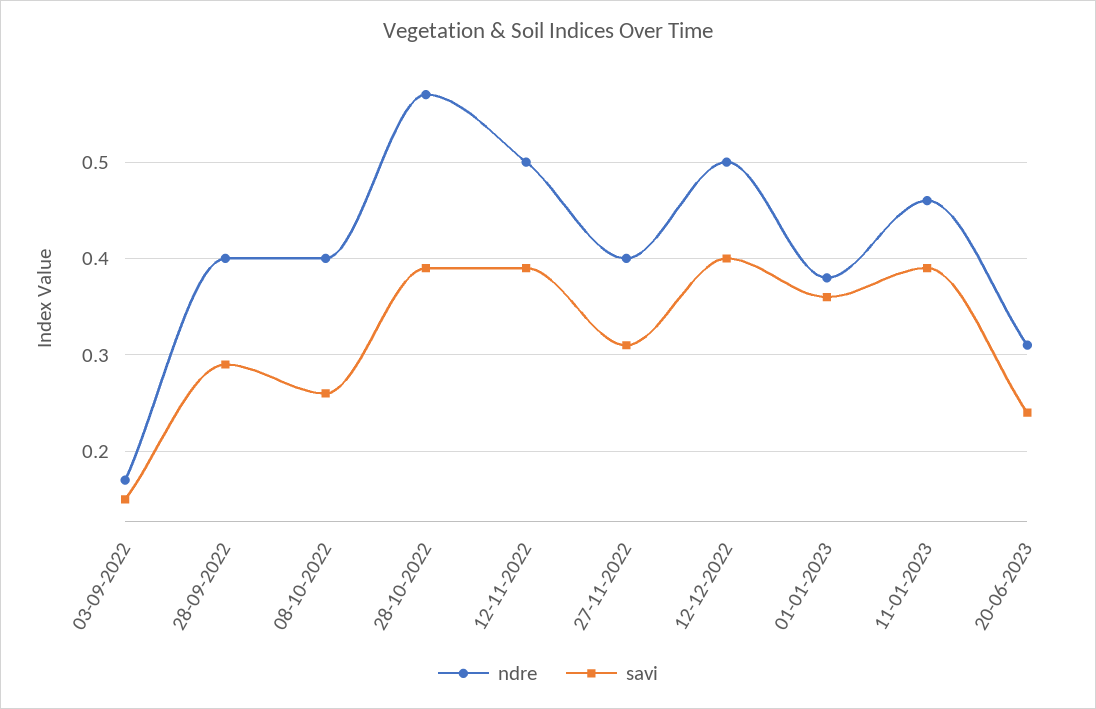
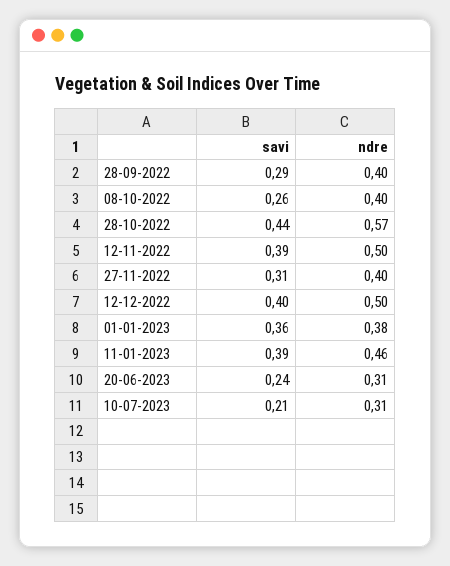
ndre, 03-09-2022: 0.17 -> none
savi, 03-09-2022: 0.15 -> none
savi, 28-10-2022: 0.39 -> 0.44
savi, 10-07-2023: none -> 0.21
ndre, 10-07-2023: none -> 0.31

